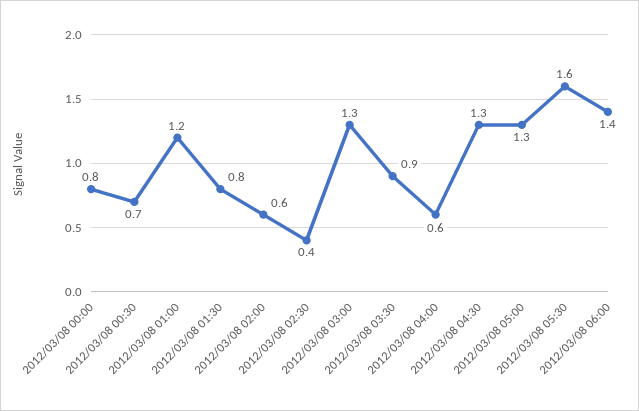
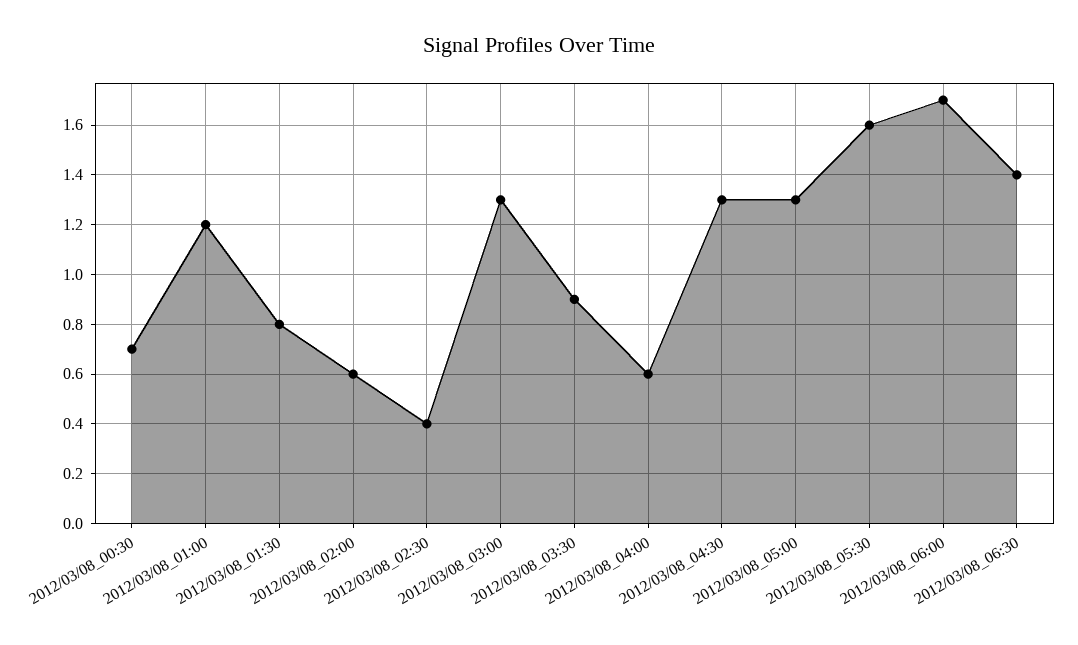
2012/03/08 00:00: 0.8 -> none
2012/03/08 06:00: 1.4 -> 1.7
2012/03/08_06:30: none -> 1.4

